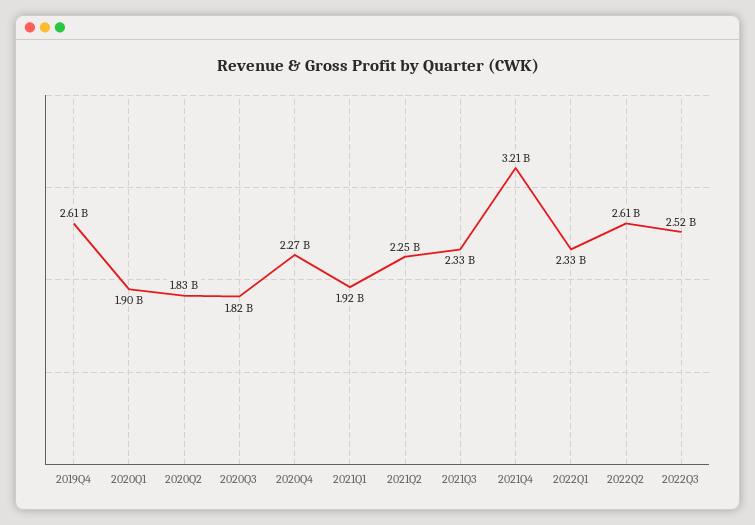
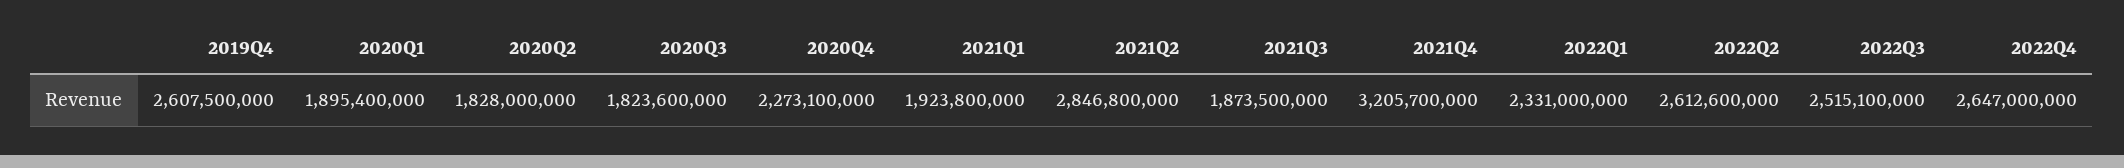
2021Q2: 2250000000 -> 2846800000
2021Q3: 2330000000 -> 1873500000
2022Q4: none -> 2647000000

